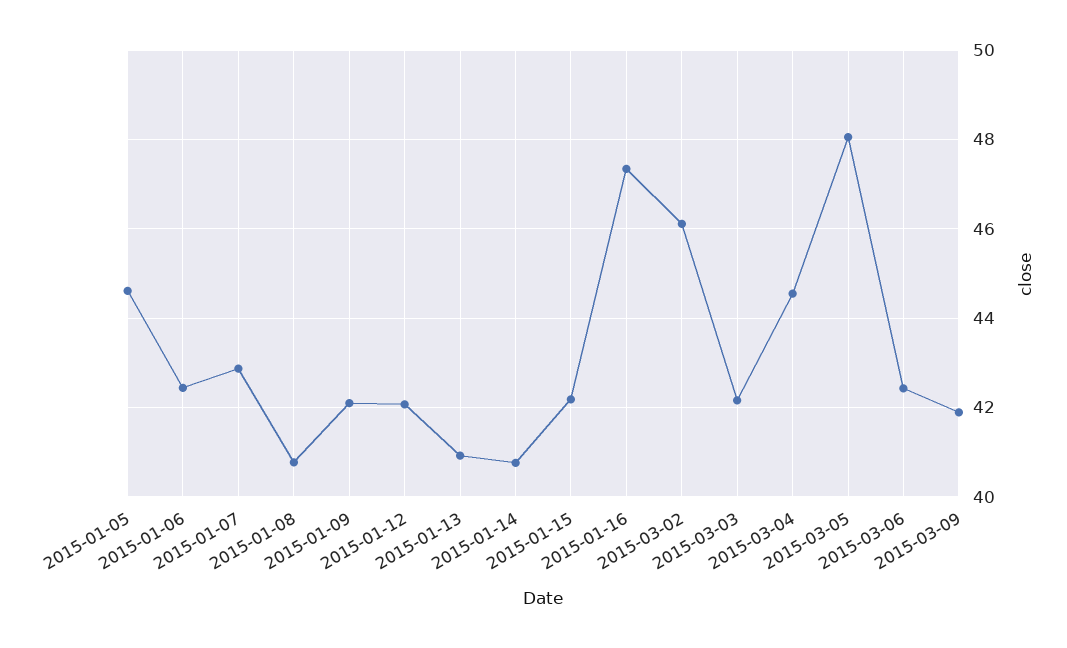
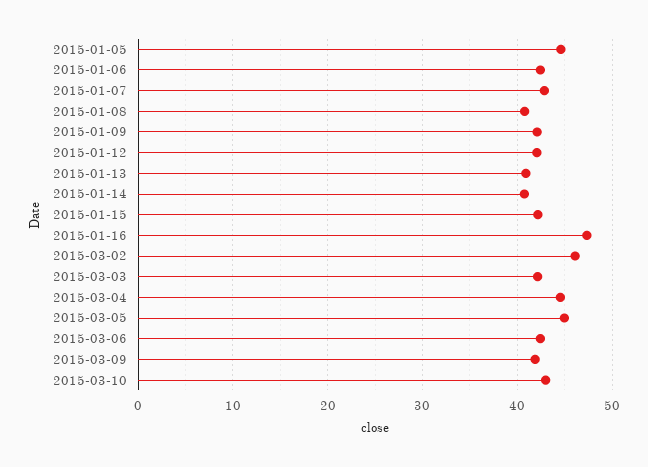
2015-03-05: 48 -> 45
2015-03-10: none -> 43

